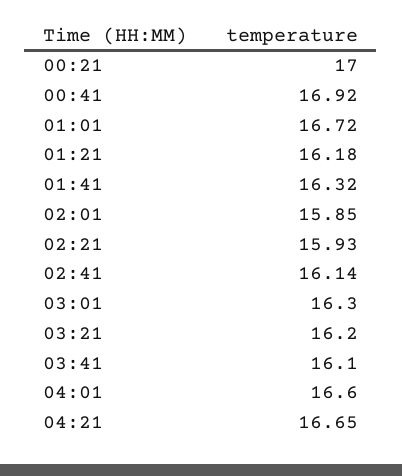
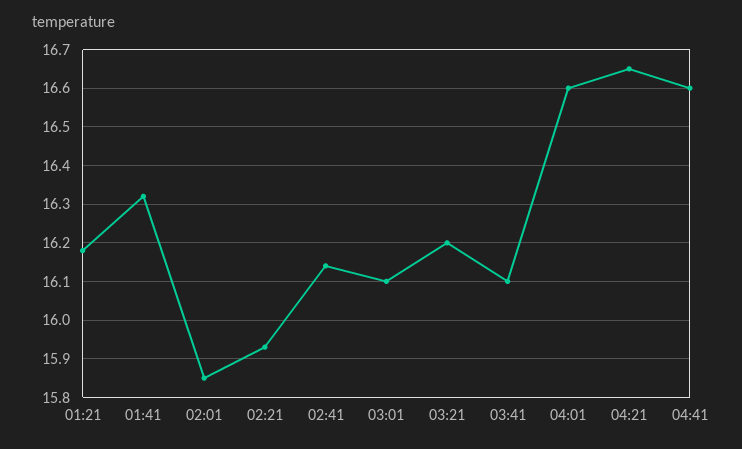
00:21: 17 -> none
00:41: 16.92 -> none
01:01: 16.72 -> none
03:01: 16.3 -> 16.1
04:41: none -> 16.6

